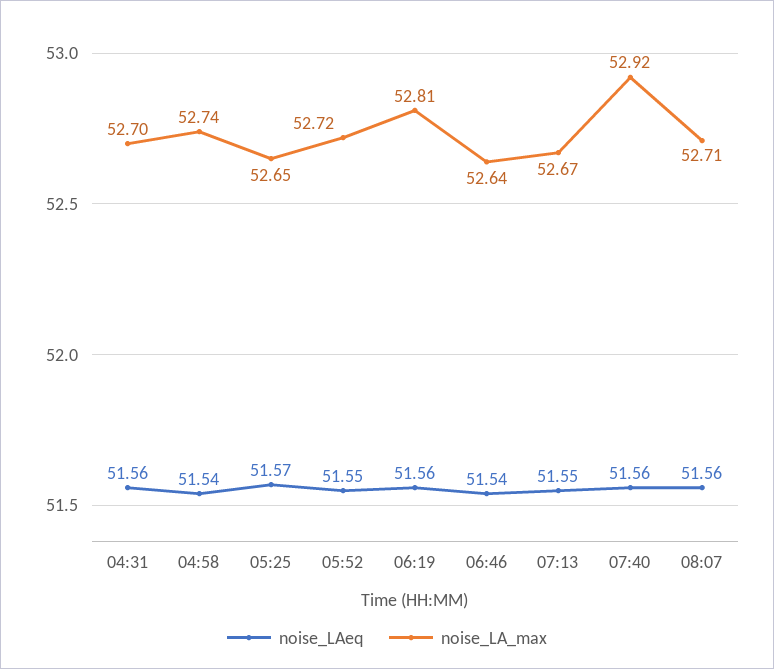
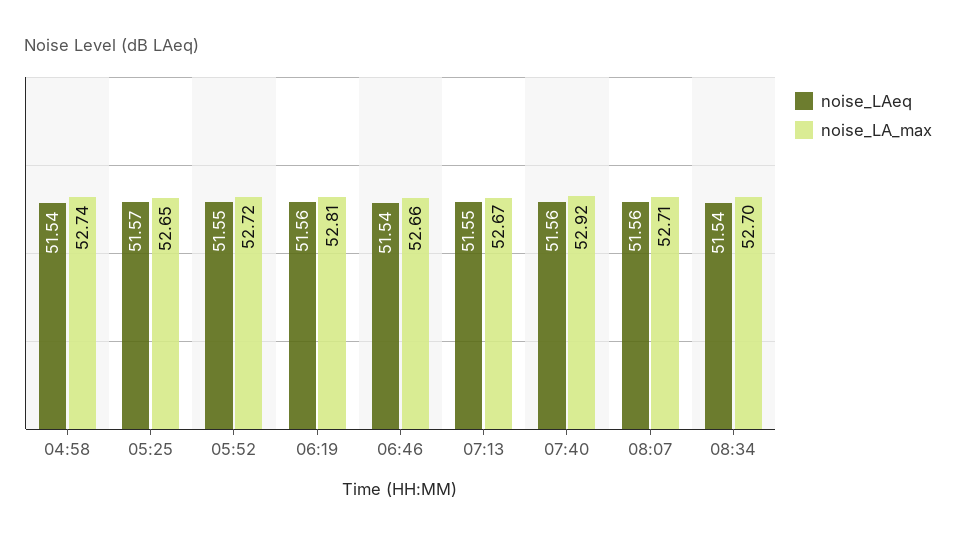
noise_LAeq, 04:31: 51.56 -> none
noise_LA_max, 04:31: 52.7 -> none
noise_LA_max, 06:46: 52.64 -> 52.66
noise_LAeq, 08:34: none -> 51.54
noise_LA_max, 08:34: none -> 52.7

